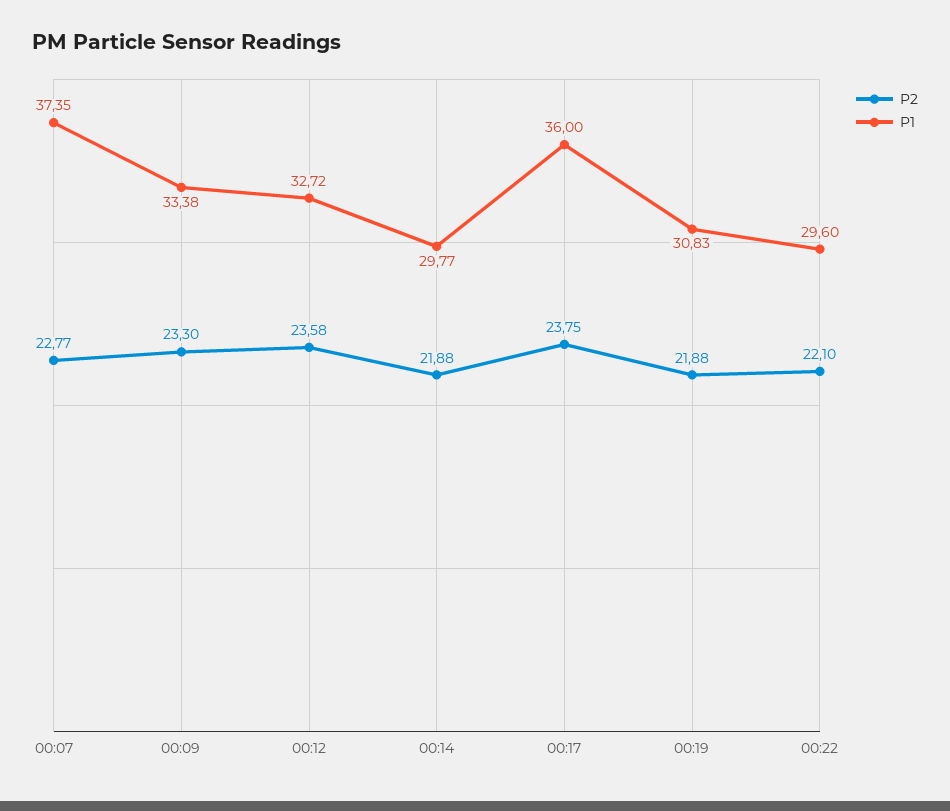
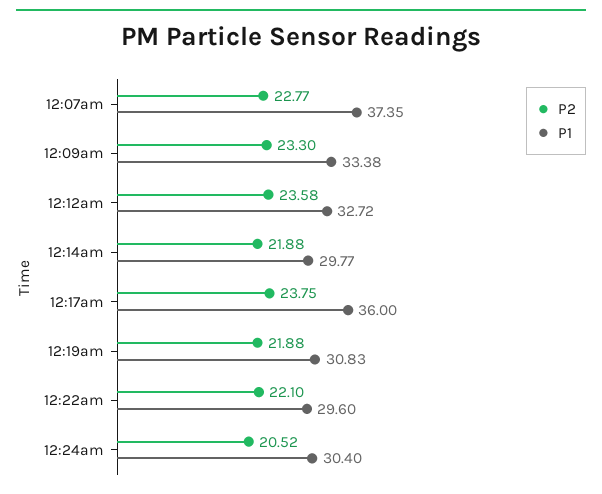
P2, 12:24am: none -> 20.52
P1, 12:24am: none -> 30.4

